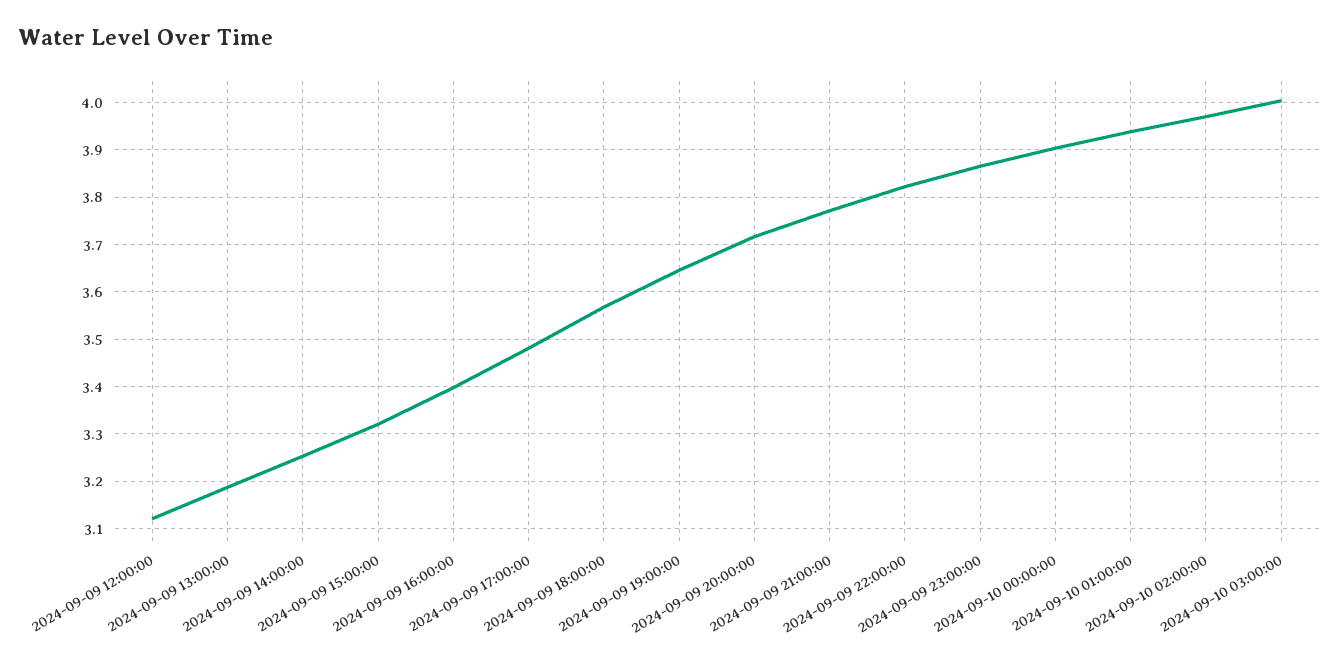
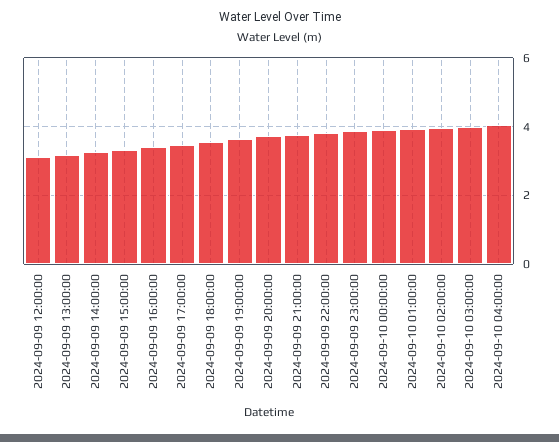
2024-09-10 04:00:00: none -> 4

